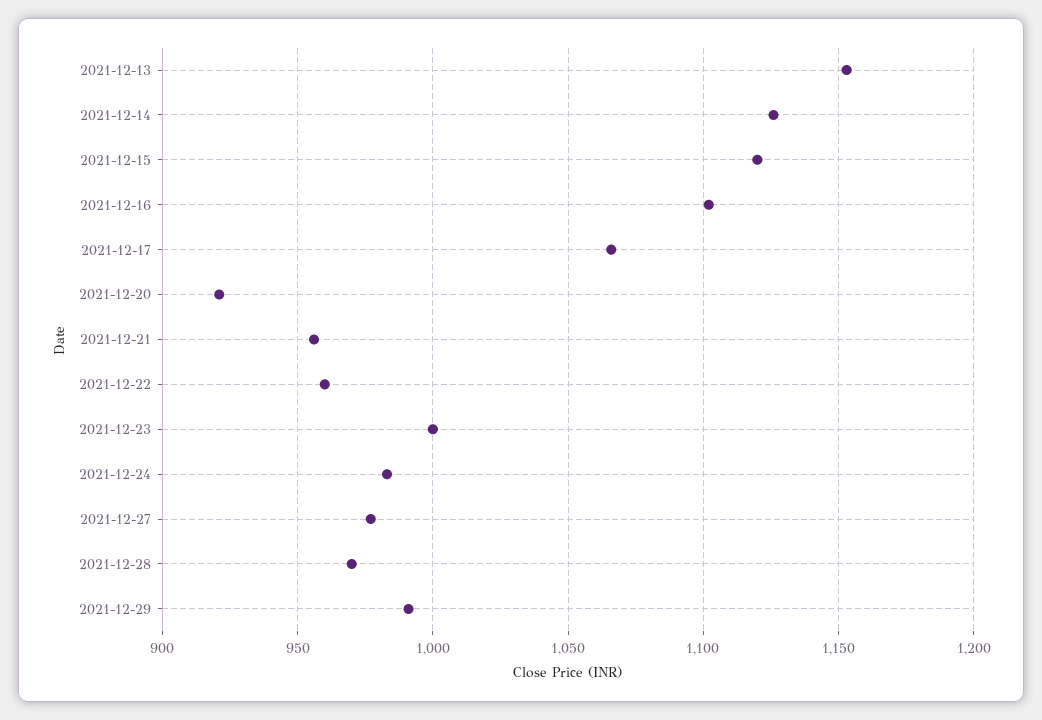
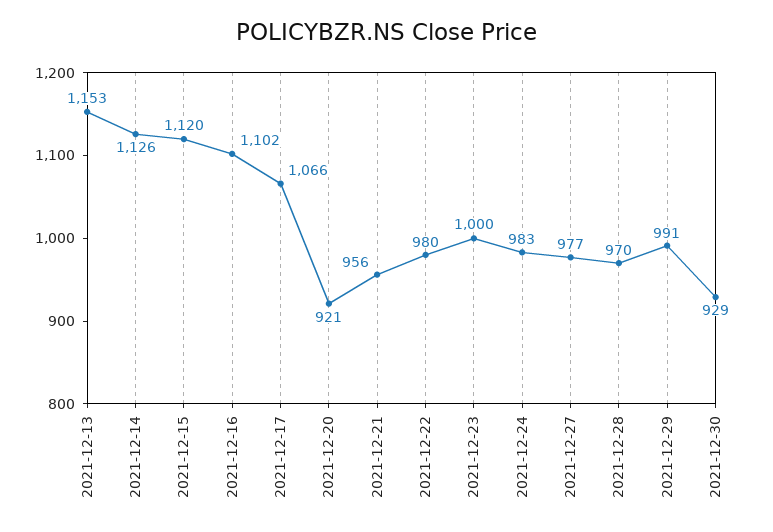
2021-12-22: 960 -> 980
2021-12-30: none -> 929

